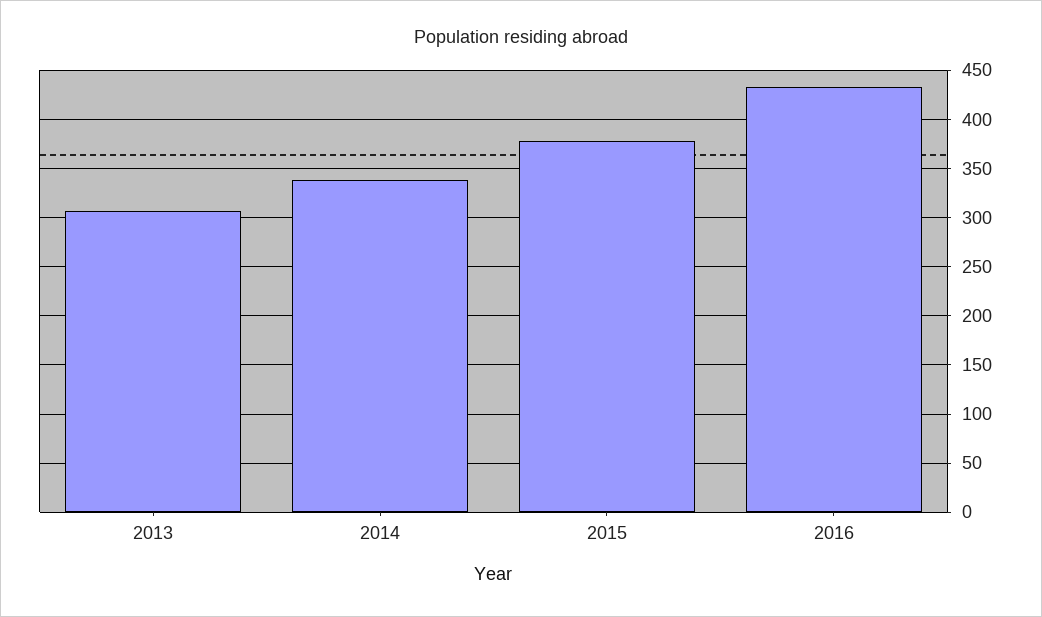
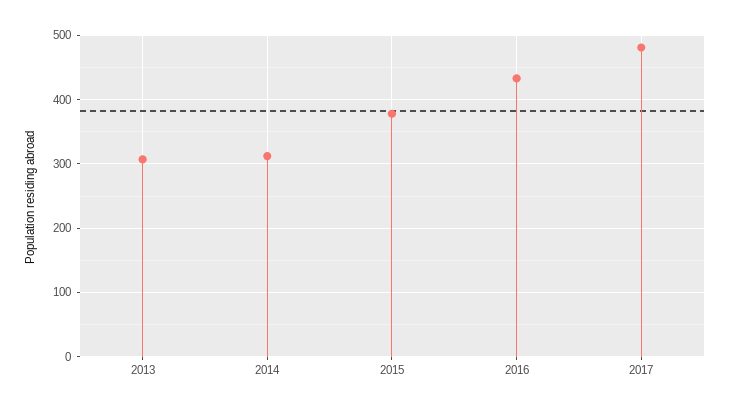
2014: 340 -> 310
2017: none -> 480

